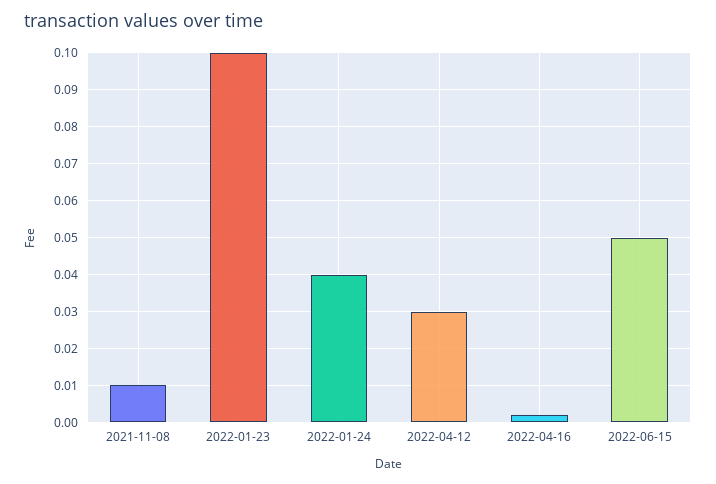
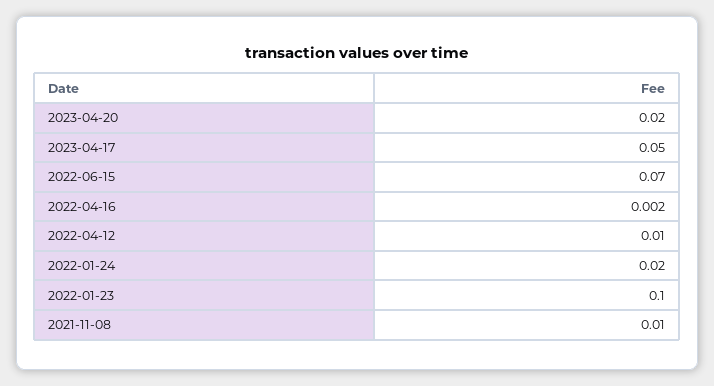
2022-01-24: 0.04 -> 0.02
2022-04-12: 0.03 -> 0.01
2022-06-15: 0.05 -> 0.07
2023-04-20: none -> 0.02
2023-04-17: none -> 0.05

